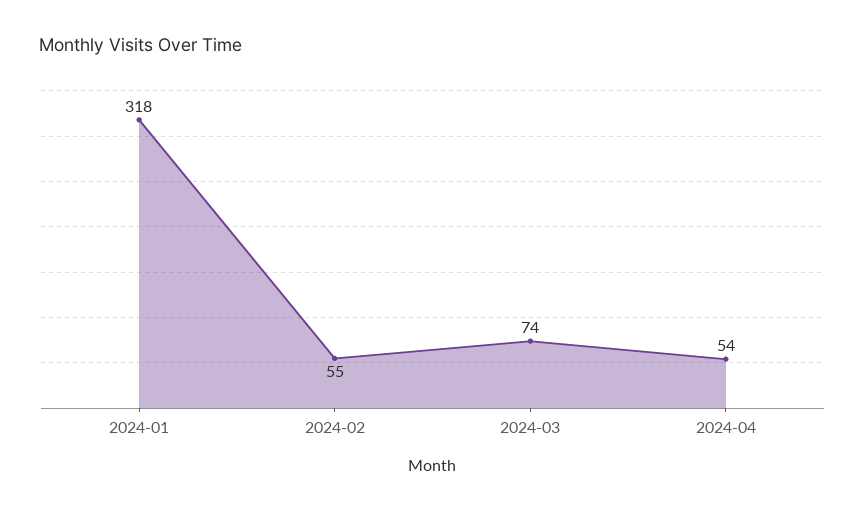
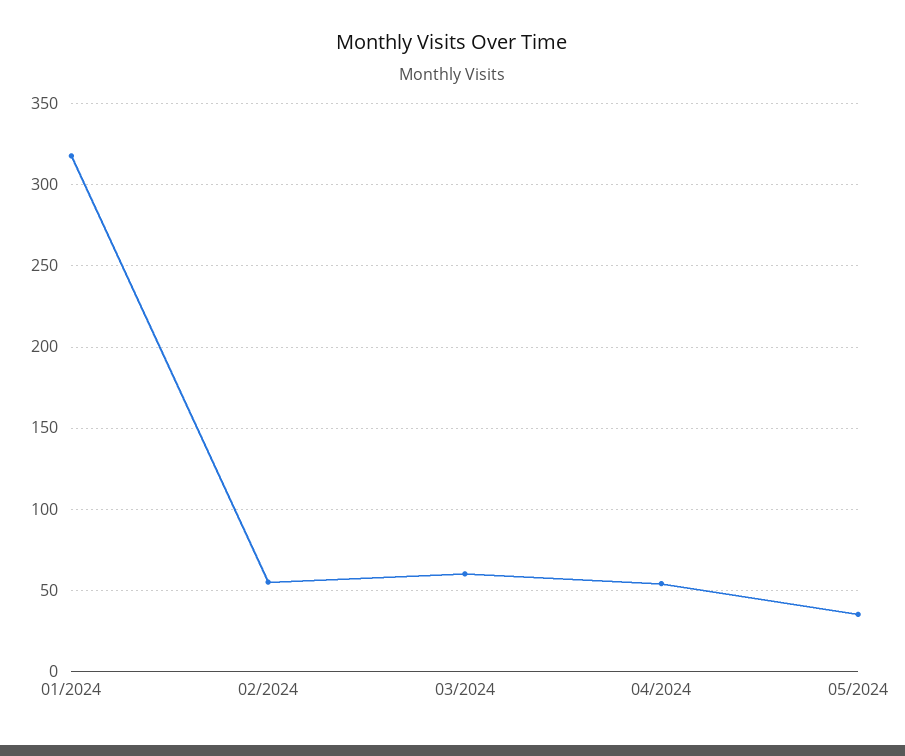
2024-03: 74 -> 60
05/2024: none -> 35

